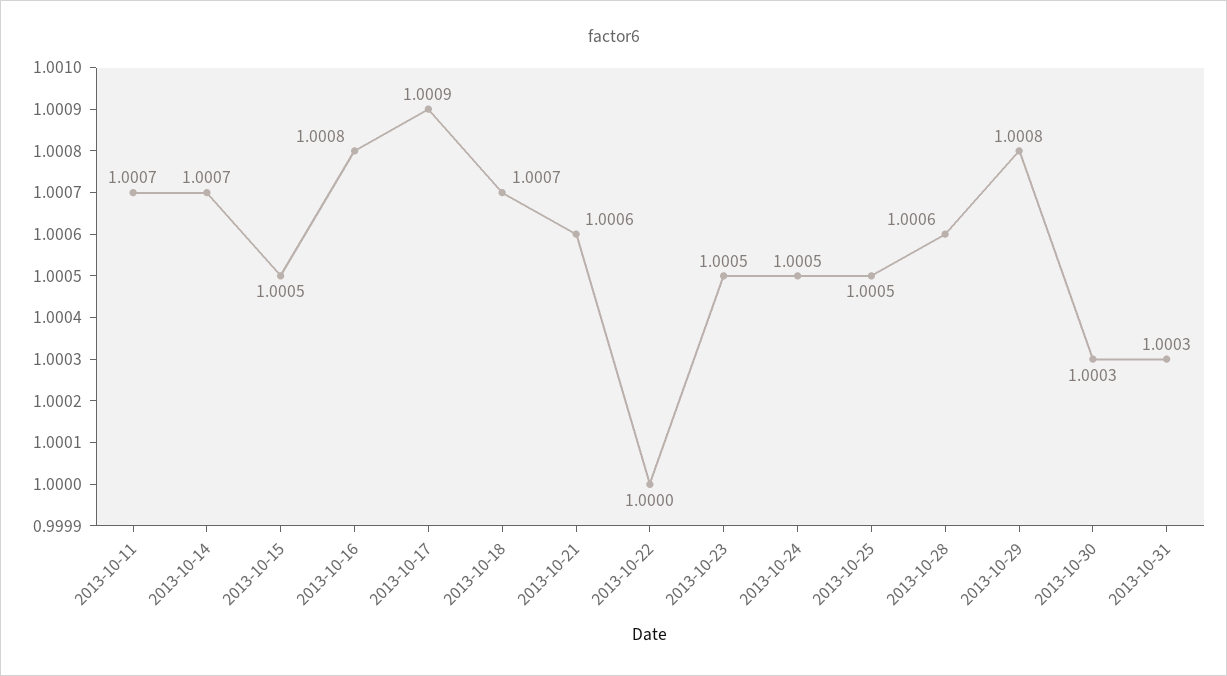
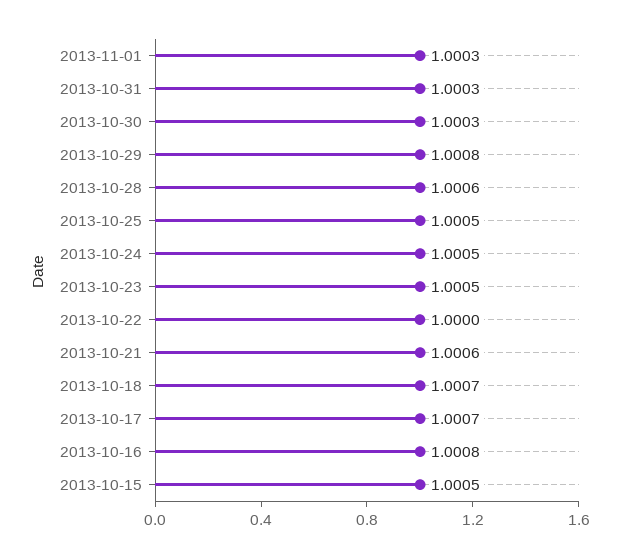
2013-10-11: 1.0007 -> none
2013-10-14: 1.0007 -> none
2013-10-17: 1.0009 -> 1.0007
2013-11-01: none -> 1.0003

